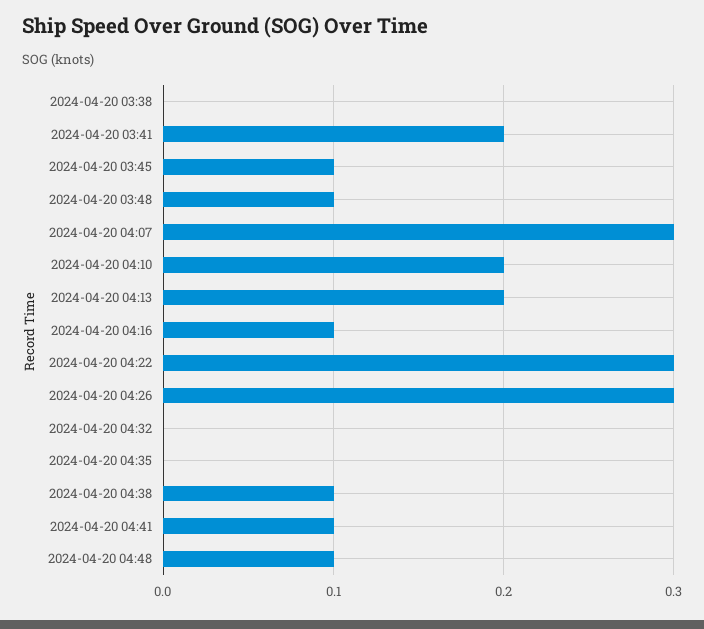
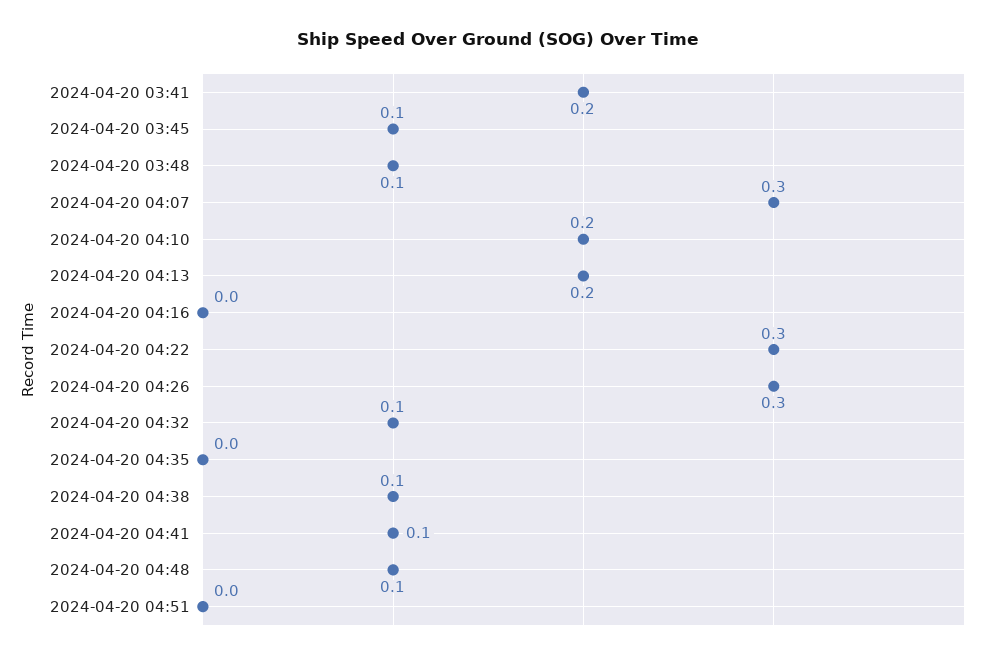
2024-04-20 03:38: 0 -> none
2024-04-20 04:16: 0.1 -> 0
2024-04-20 04:32: 0 -> 0.1
2024-04-20 04:51: none -> 0

